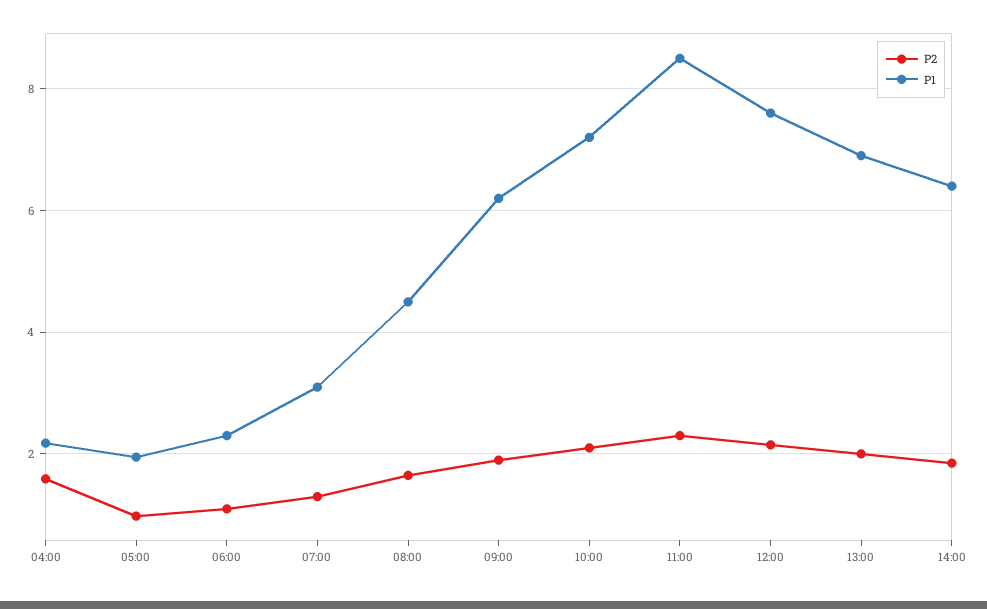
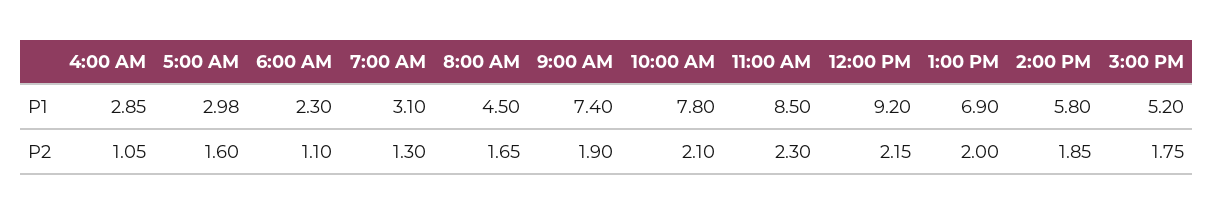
P2, 04:00: 1.6 -> 1.05
P1, 04:00: 2.2 -> 2.85
P2, 05:00: 1 -> 1.6
P1, 05:00: 2 -> 2.98
P1, 09:00: 6.2 -> 7.4
P1, 10:00: 7.2 -> 7.8
P1, 12:00: 7.6 -> 9.2
P1, 14:00: 6.4 -> 5.8
P1, 3:00 PM: none -> 5.2
P2, 3:00 PM: none -> 1.75

